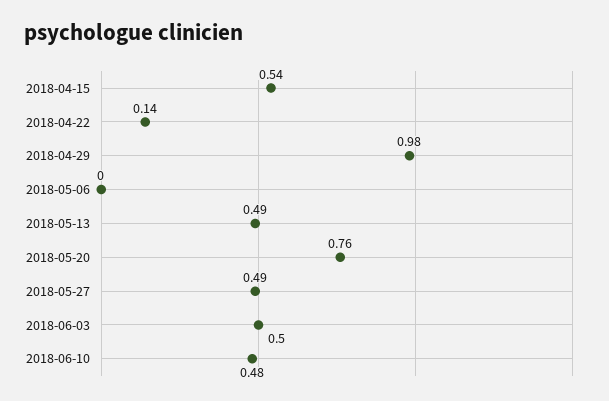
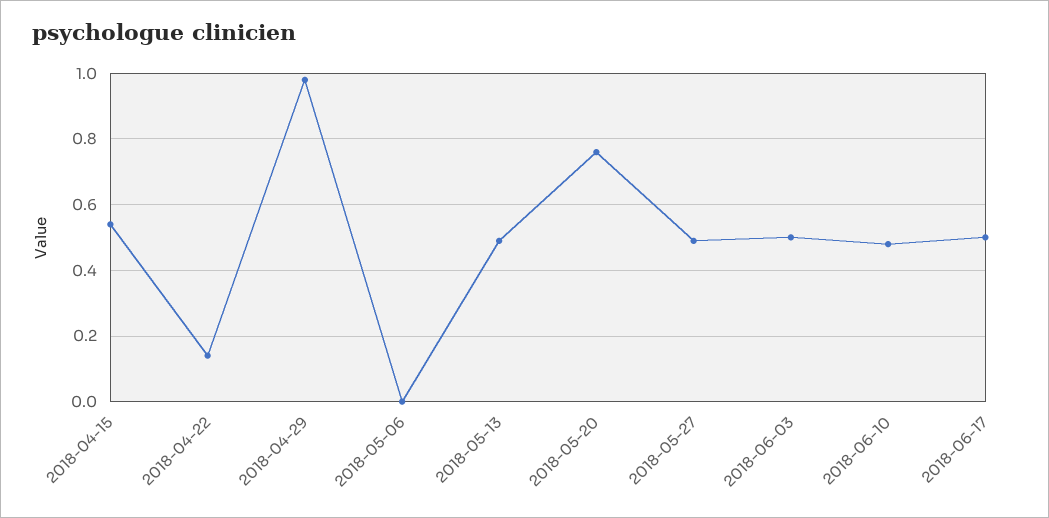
2018-06-17: none -> 0.5

